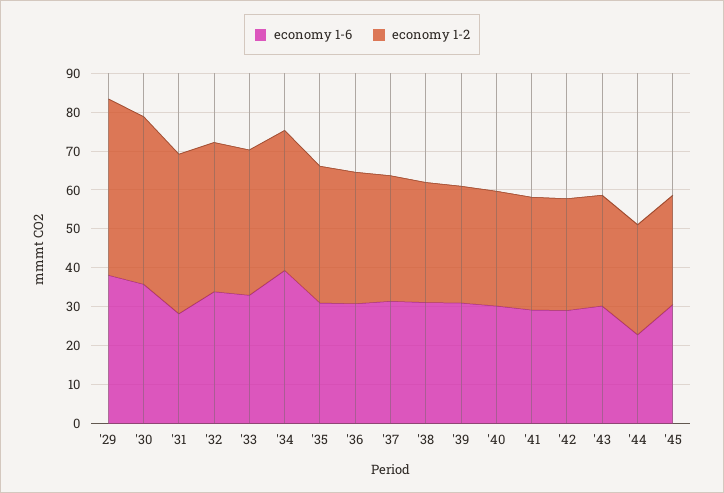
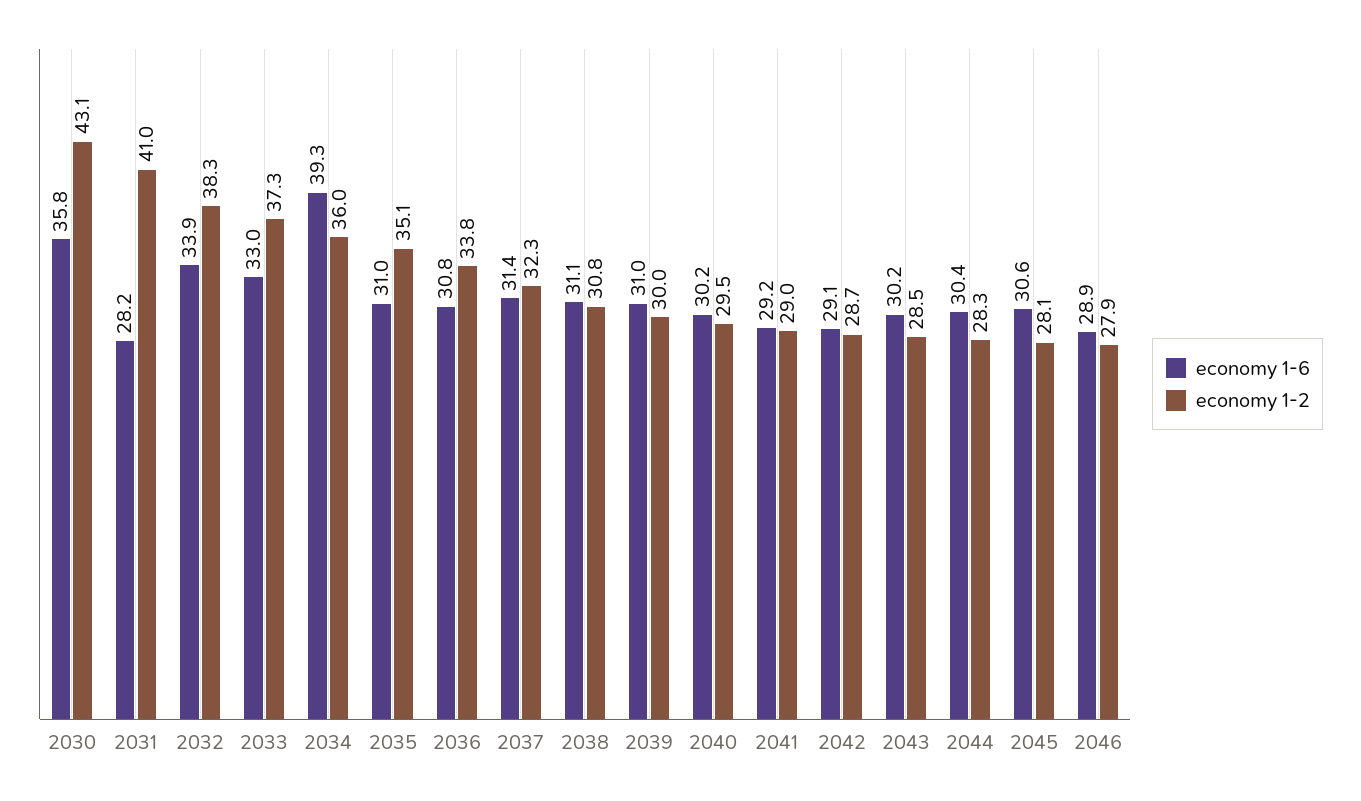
economy 1-6, '29: 37.5 -> none
economy 1-2, '29: 45 -> none
economy 1-6, '44: 22.5 -> 30.4
economy 1-6, 2046: none -> 28.9
economy 1-2, 2046: none -> 27.9

